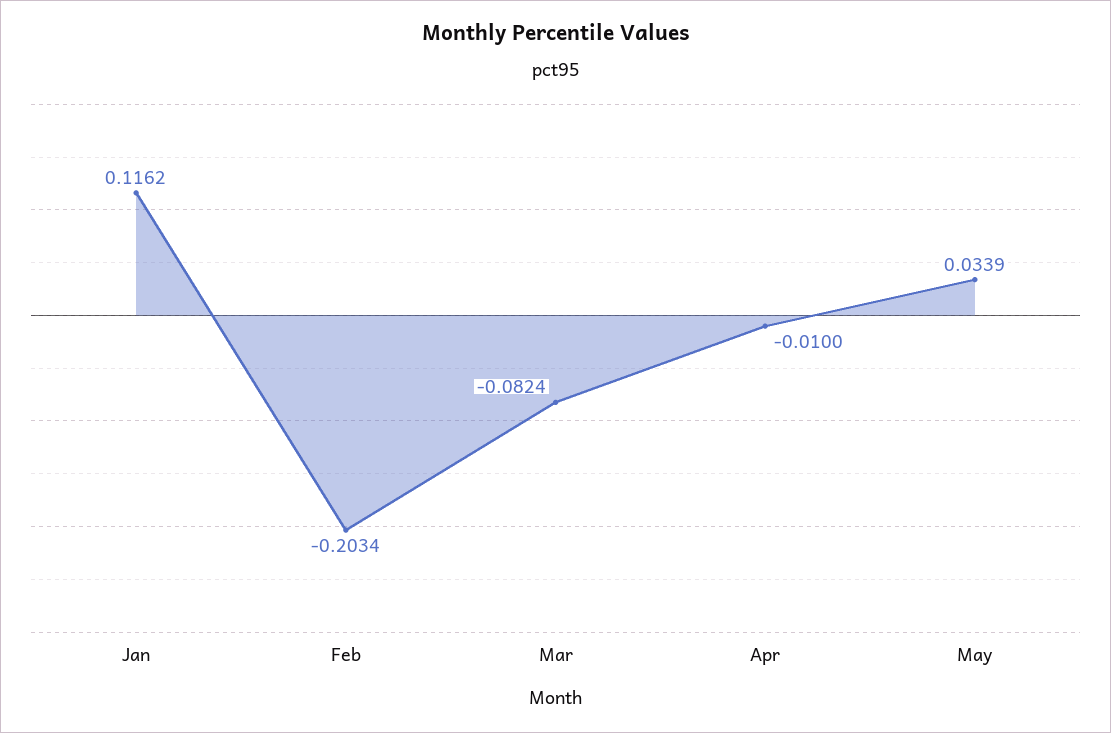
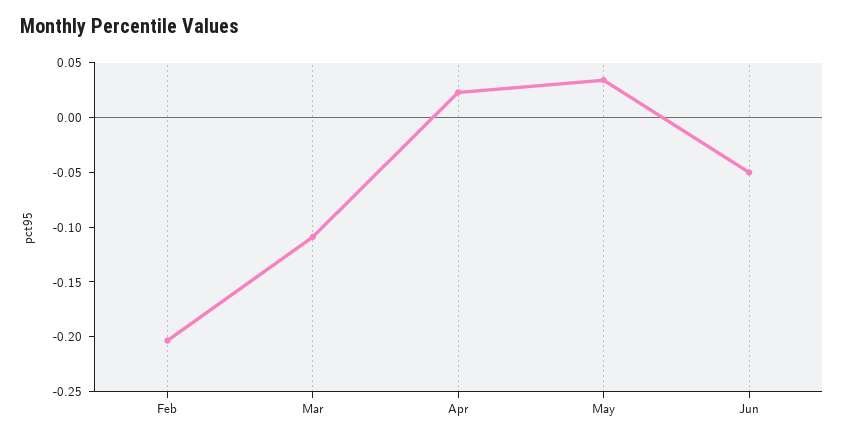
Jan: 0.1162 -> none
Mar: -0.0824 -> -0.11
Apr: -0.01 -> 0.02
Jun: none -> -0.05

